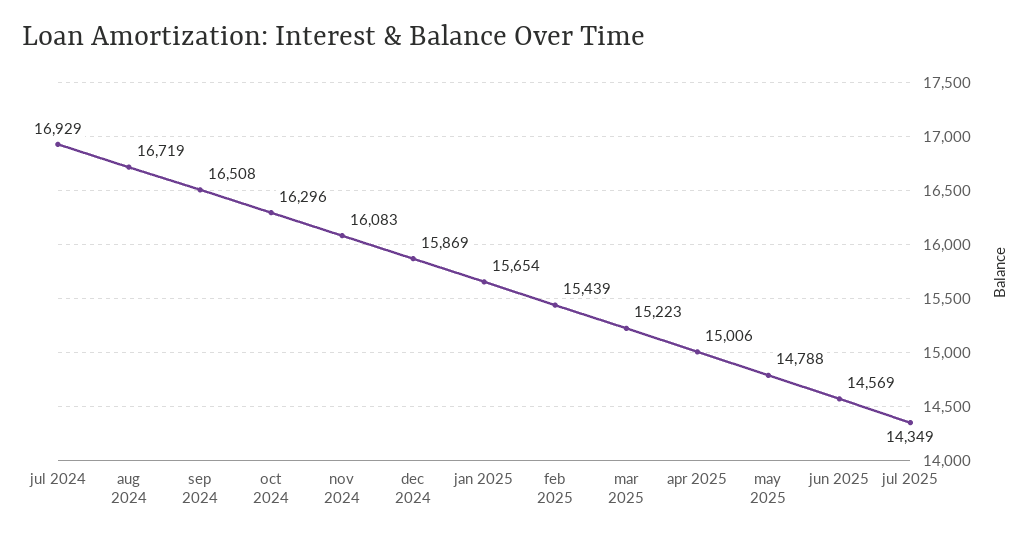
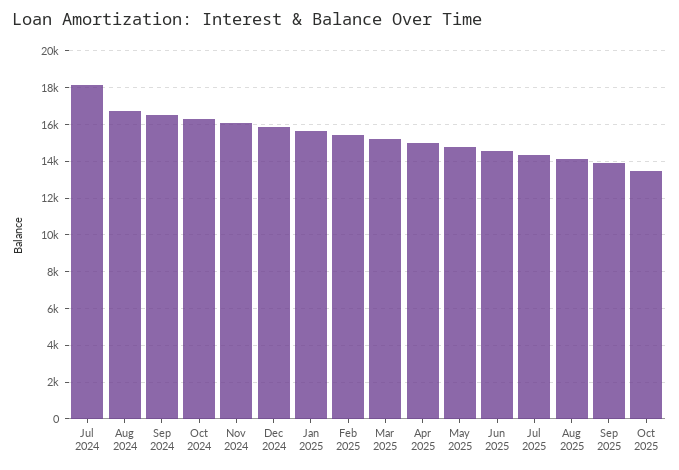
jul 2024: 16929 -> 18000
Aug 2025: none -> 14000
Sep 2025: none -> 14000
Oct 2025: none -> 13500

